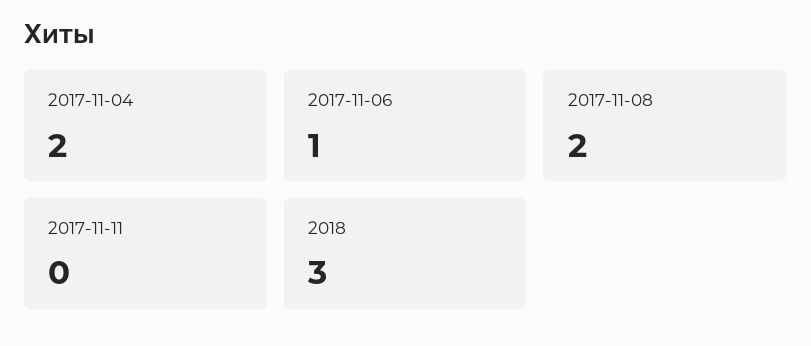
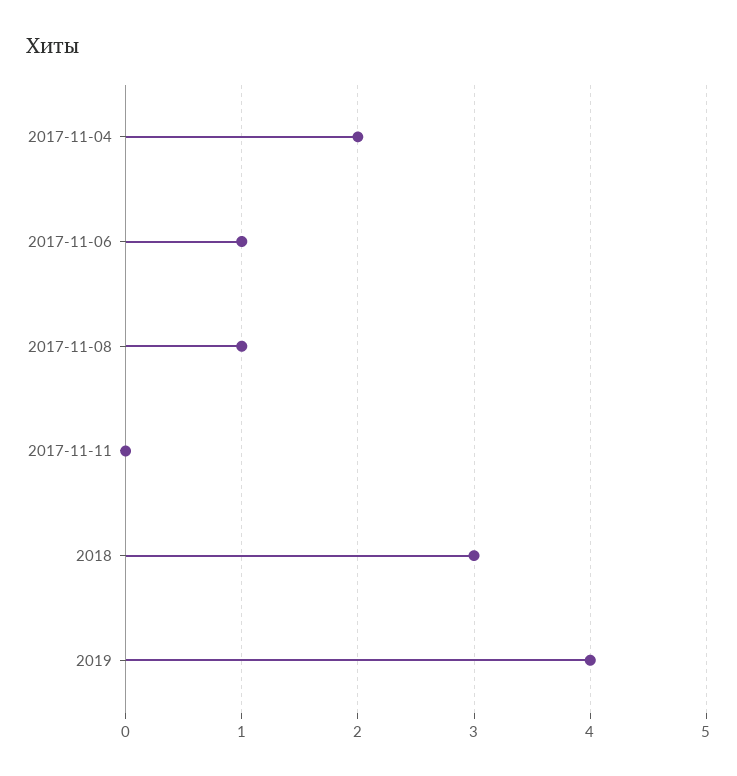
2017-11-08: 2 -> 1
2019: none -> 4

